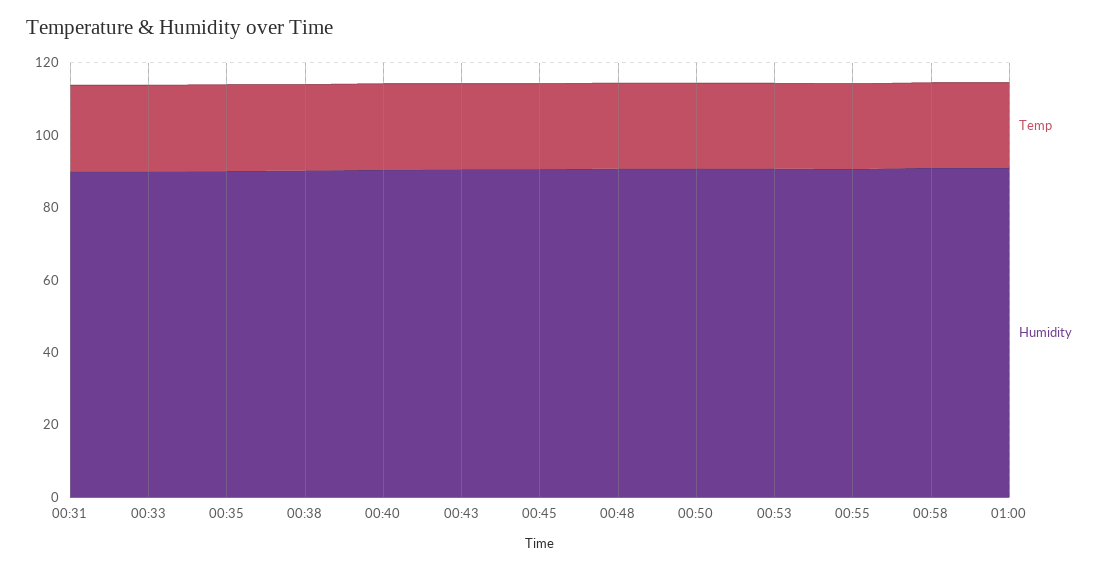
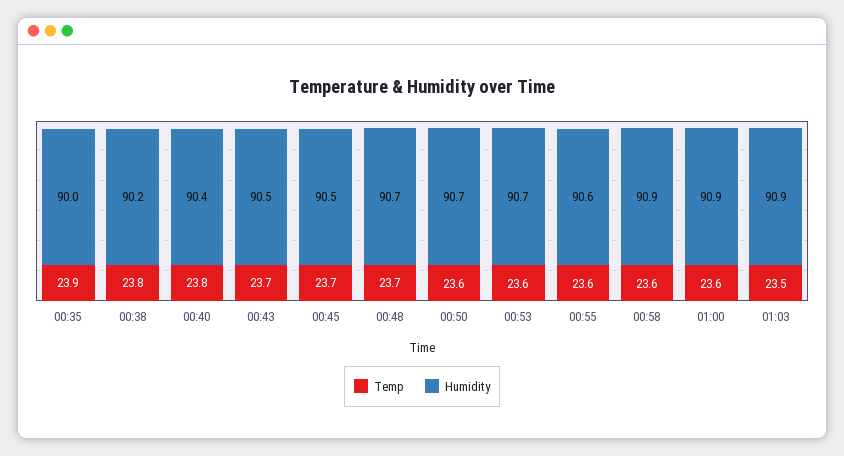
Temp, 00:31: 25 -> none
Humidity, 00:31: 90 -> none
Temp, 00:33: 25 -> none
Humidity, 00:33: 90 -> none
Temp, 01:03: none -> 23.5
Humidity, 01:03: none -> 90.9

